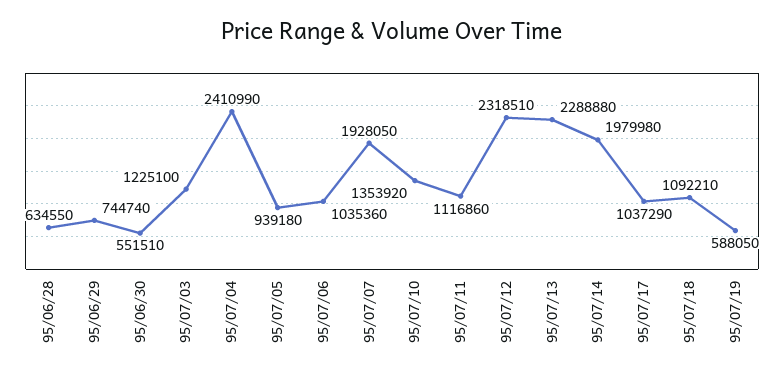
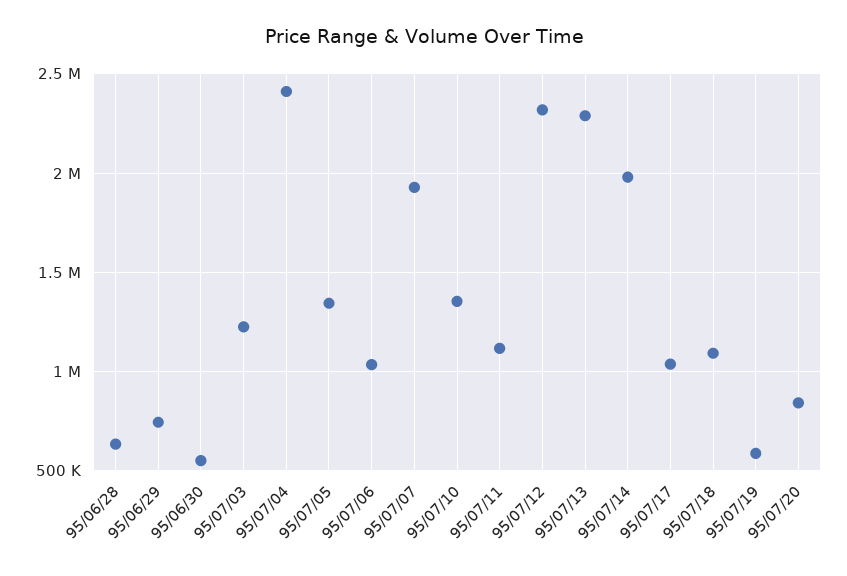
95/07/05: 939180 -> 1350000
95/07/20: none -> 850000

